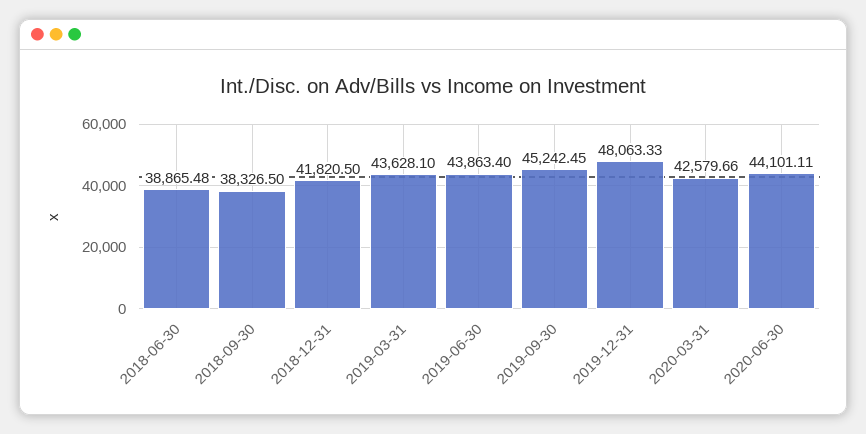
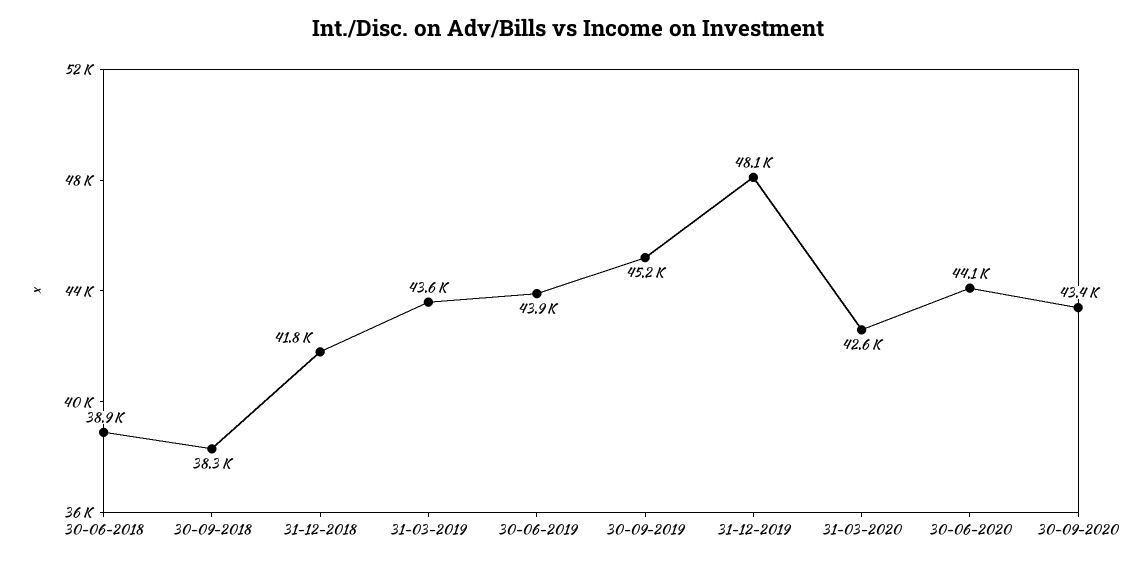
30-09-2020: none -> 43400

